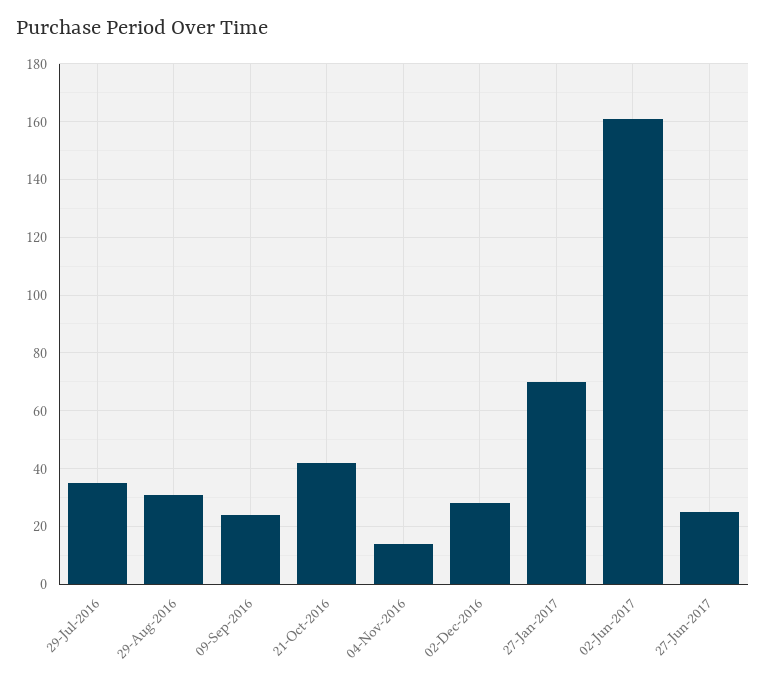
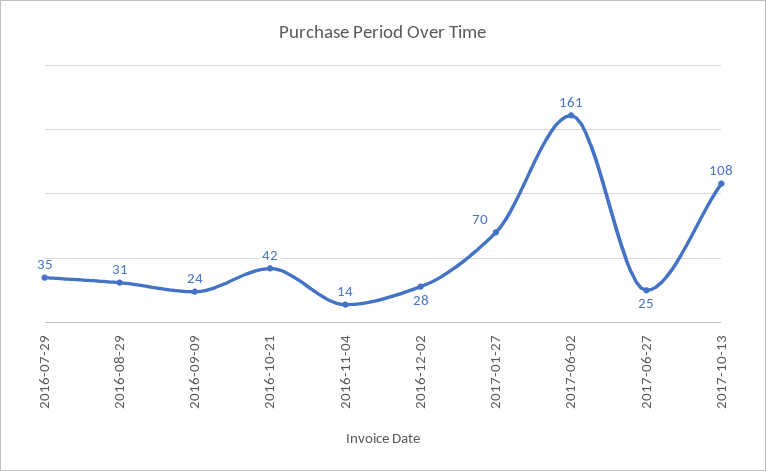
2017-10-13: none -> 108

